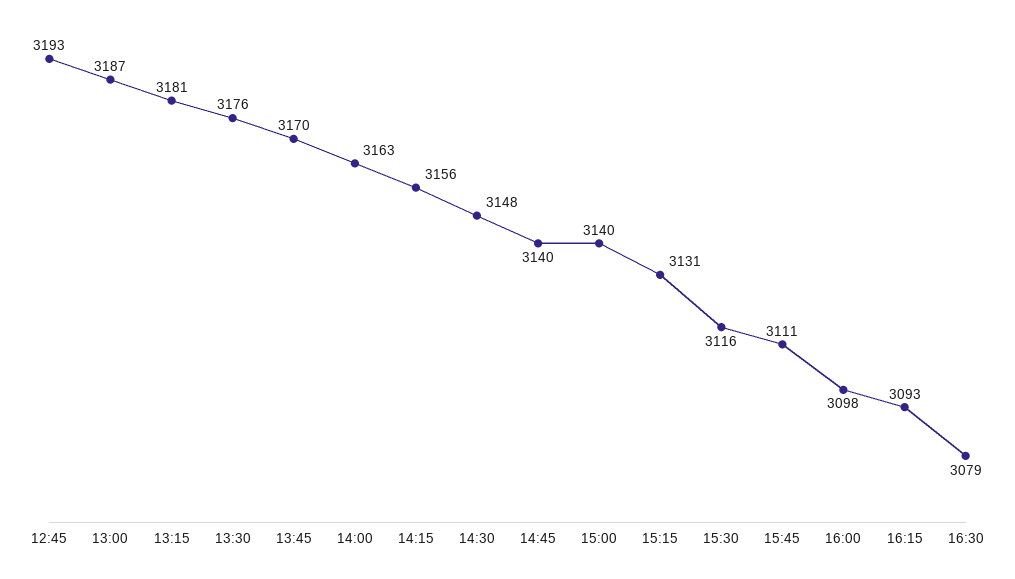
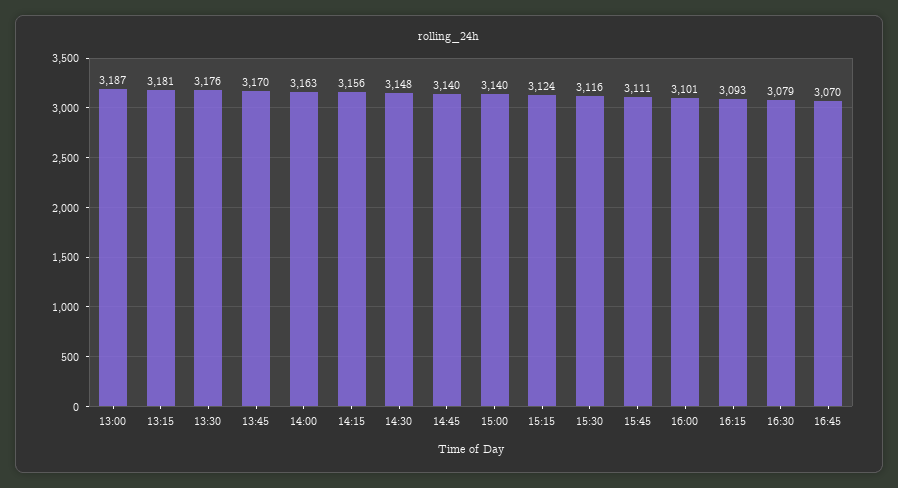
12:45: 3193 -> none
15:15: 3131 -> 3124
16:00: 3098 -> 3101
16:45: none -> 3070

